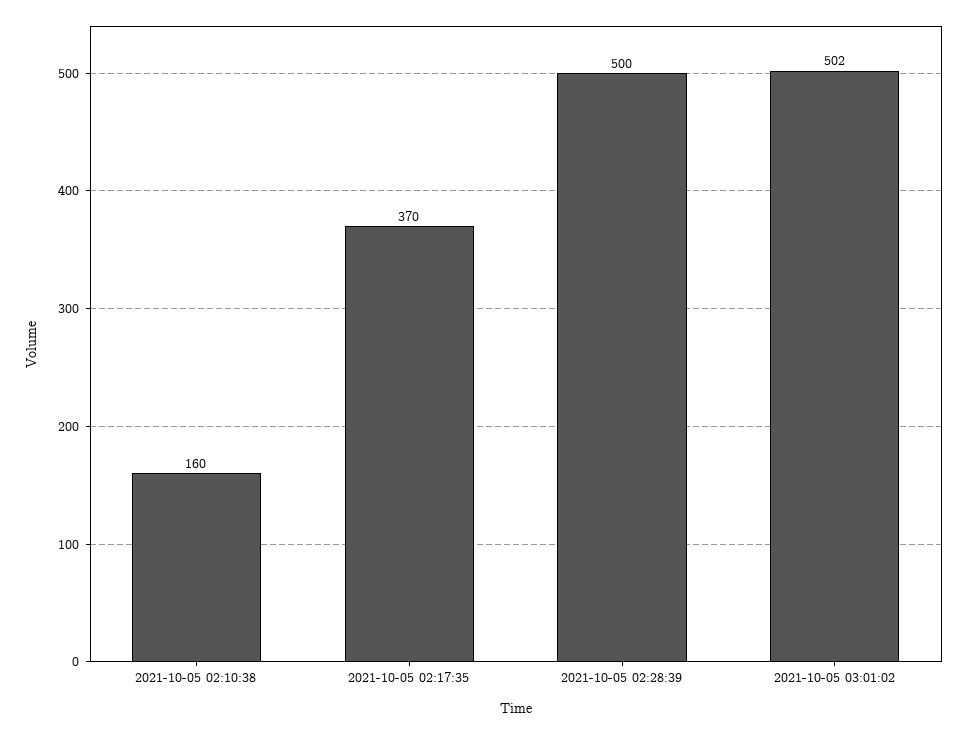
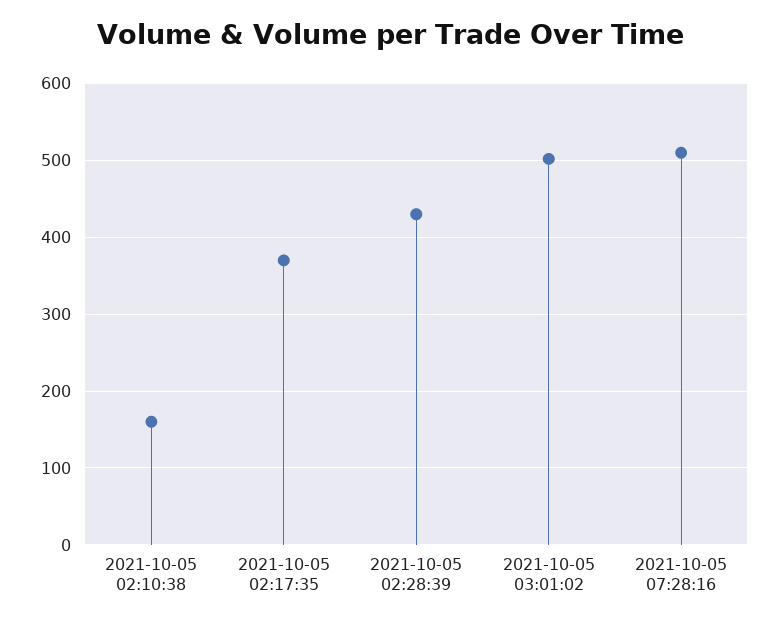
2021-10-05 02:28:39: 500 -> 430
2021-10-05 07:28:16: none -> 510

